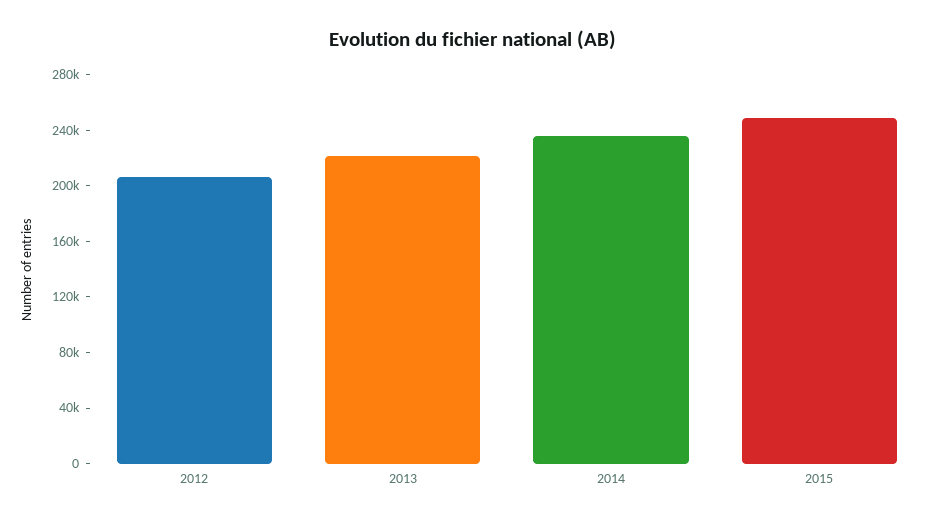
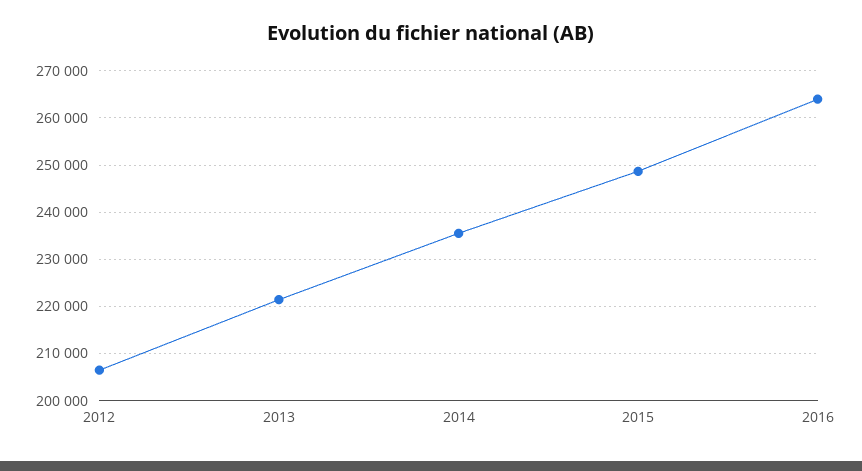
2016: none -> 264000

